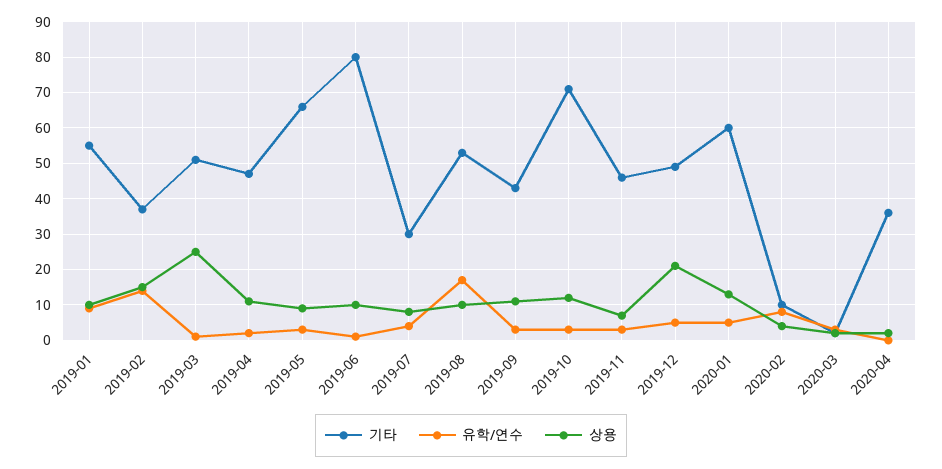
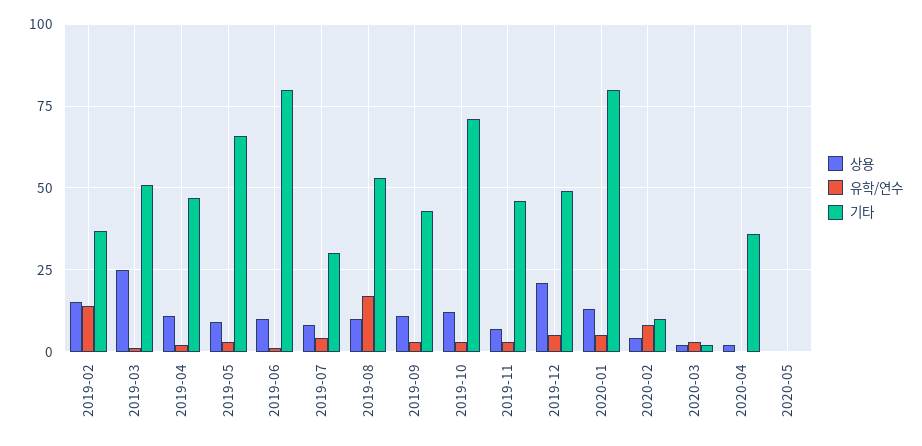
기타, 2019-01: 55 -> none
유학/연수, 2019-01: 10 -> none
상용, 2019-01: 10 -> none
기타, 2020-01: 60 -> 80
상용, 2020-05: none -> 0
유학/연수, 2020-05: none -> 0
기타, 2020-05: none -> 0

